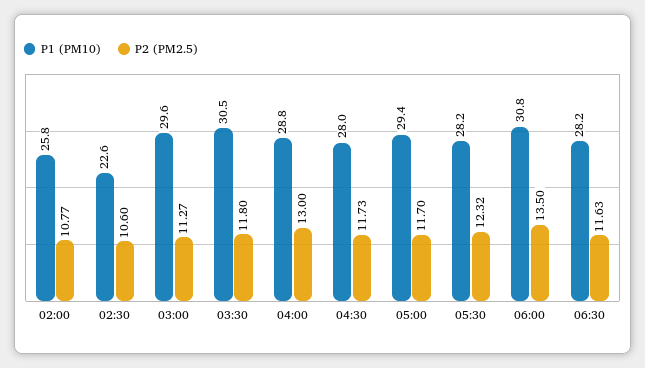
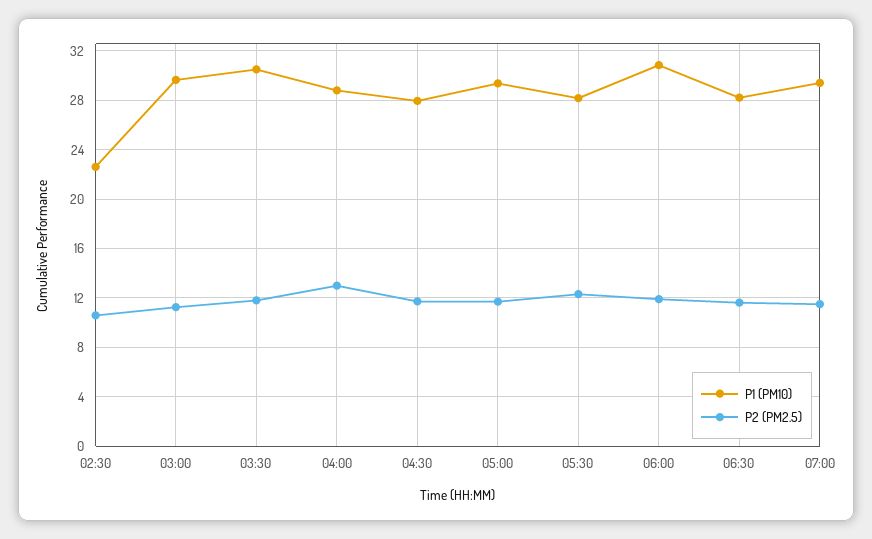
P1 (PM10), 02:00: 25.8 -> none
P2 (PM2.5), 02:00: 10.77 -> none
P2 (PM2.5), 06:00: 13.5 -> 12
P1 (PM10), 07:00: none -> 29.5
P2 (PM2.5), 07:00: none -> 11.5

